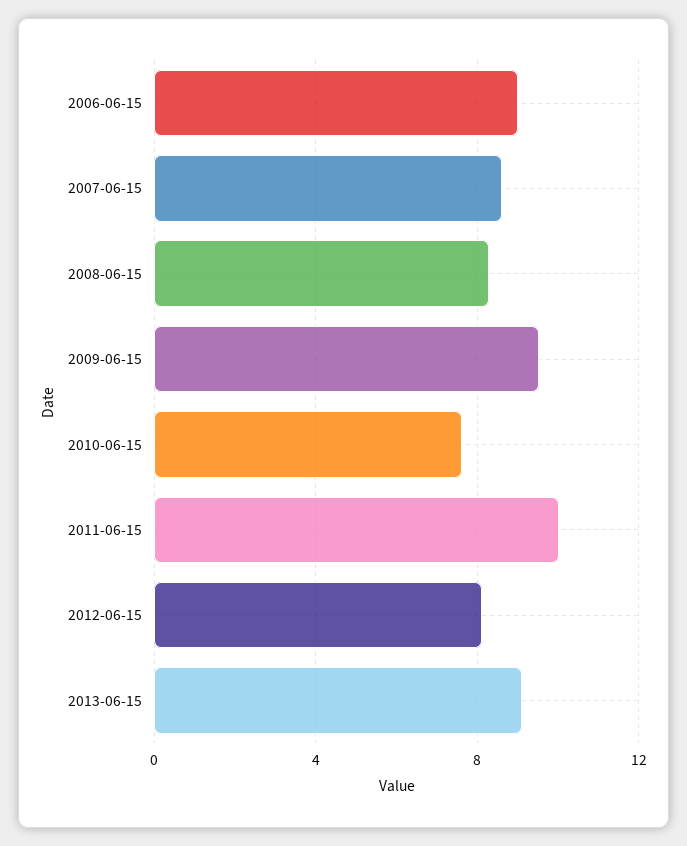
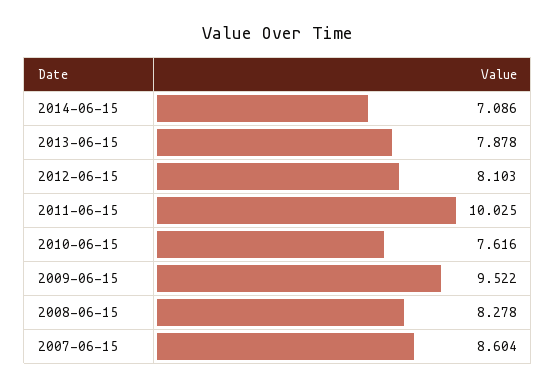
2006-06-15: 9 -> none
2013-06-15: 9 -> 7.878
2014-06-15: none -> 7.086

